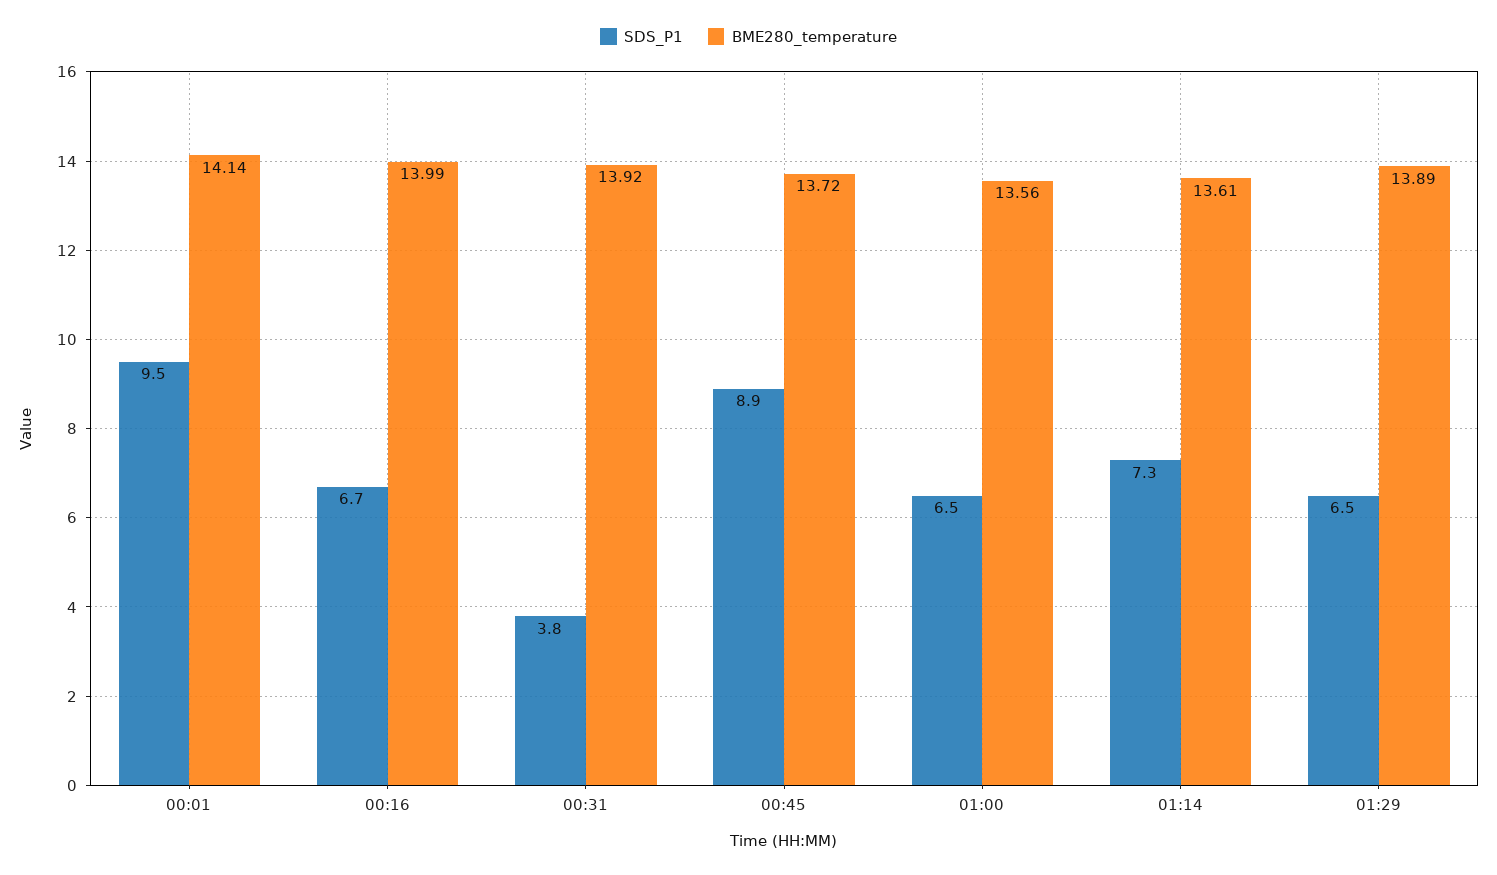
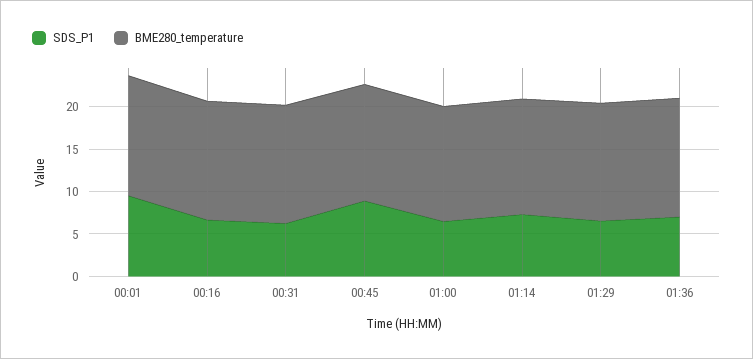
SDS_P1, 00:31: 3.8 -> 6
SDS_P1, 01:36: none -> 7
BME280_temperature, 01:36: none -> 14

